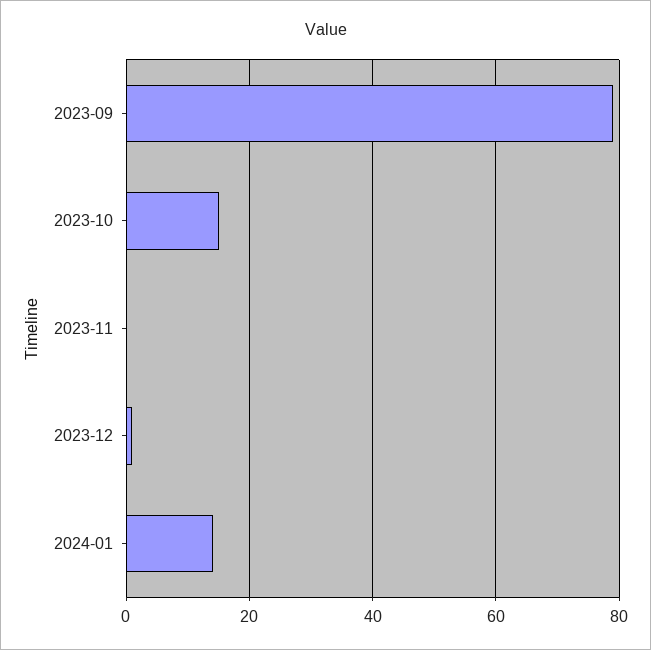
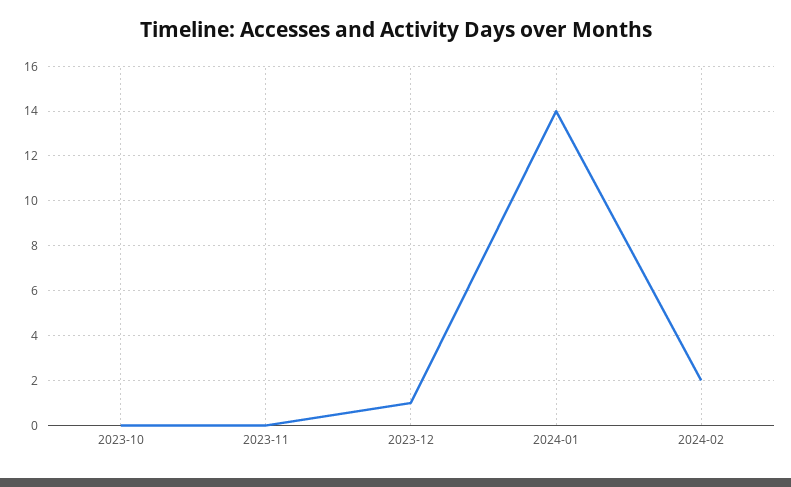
2023-09: 80 -> none
2023-10: 15 -> 0
2024-02: none -> 2

